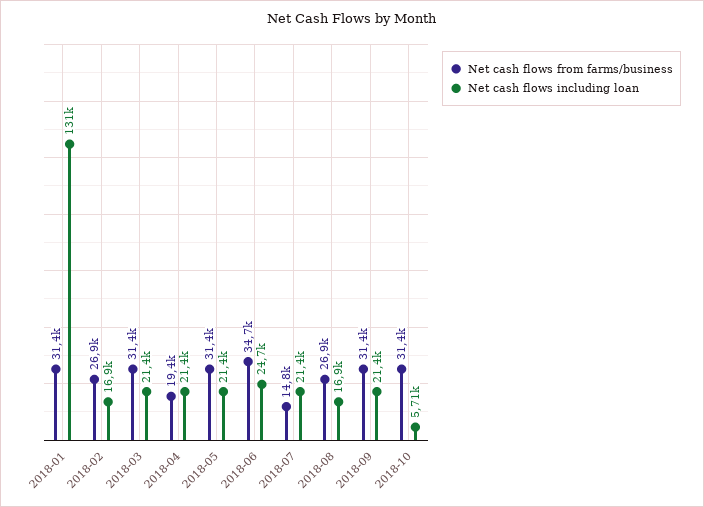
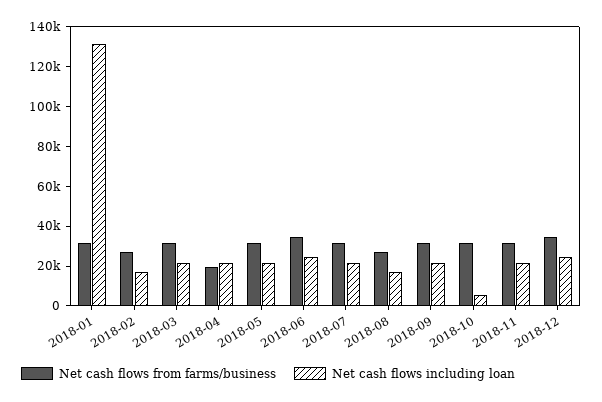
Net cash flows from farms/business, 2018-07: 14800 -> 30000
Net cash flows from farms/business, 2018-11: none -> 30000
Net cash flows including loan, 2018-11: none -> 20000
Net cash flows from farms/business, 2018-12: none -> 35000
Net cash flows including loan, 2018-12: none -> 25000

